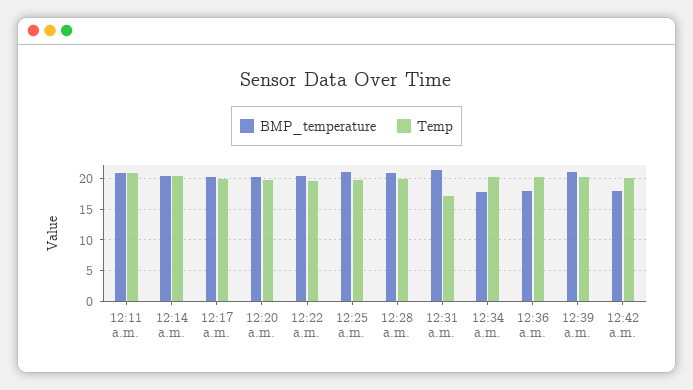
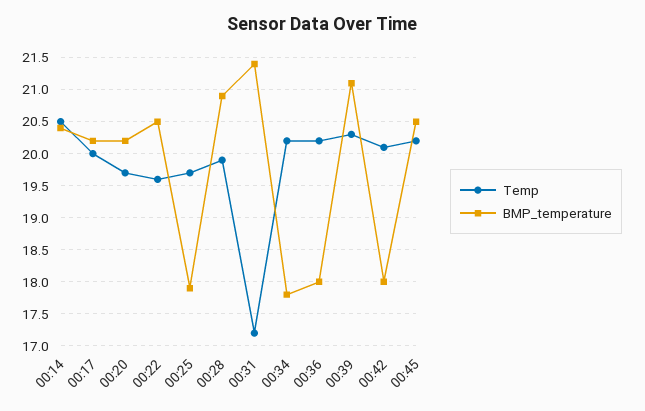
BMP_temperature, 12:11 a.m.: 21 -> none
Temp, 12:11 a.m.: 21 -> none
BMP_temperature, 12:25 a.m.: 21 -> 17.9
Temp, 00:45: none -> 20.2
BMP_temperature, 00:45: none -> 20.5

